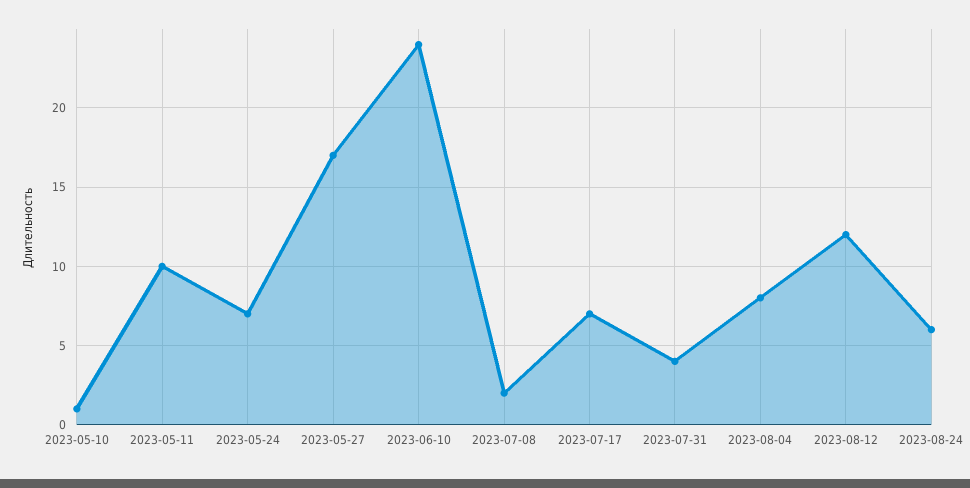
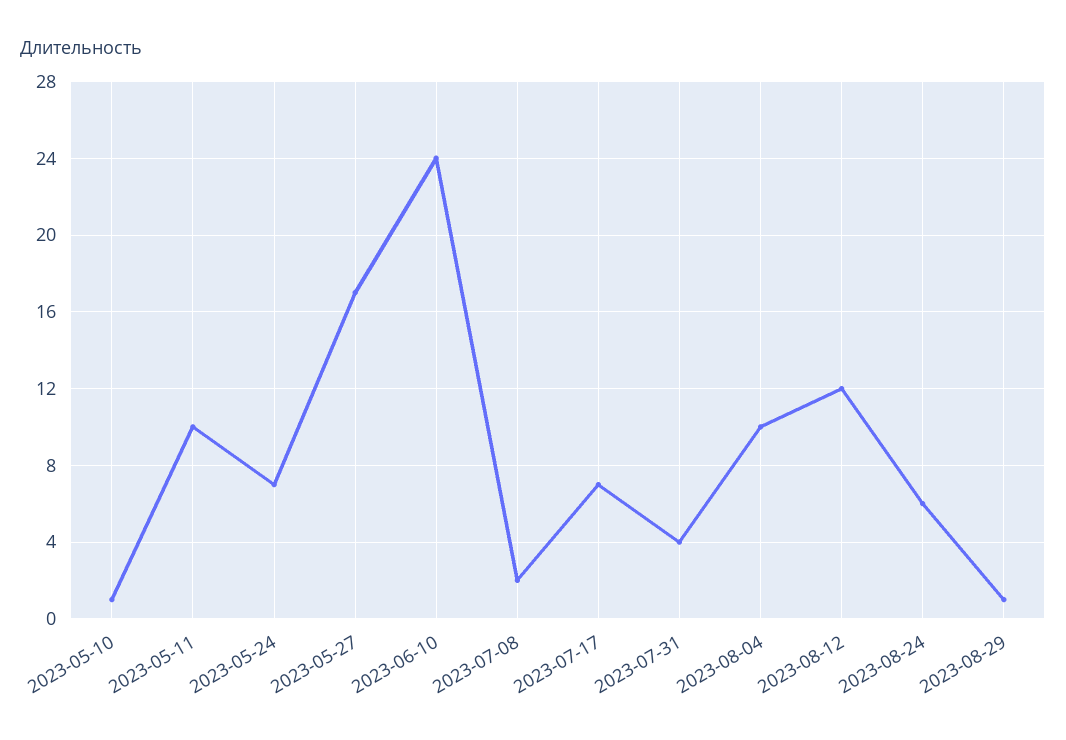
2023-08-04: 8 -> 10
2023-08-29: none -> 1

